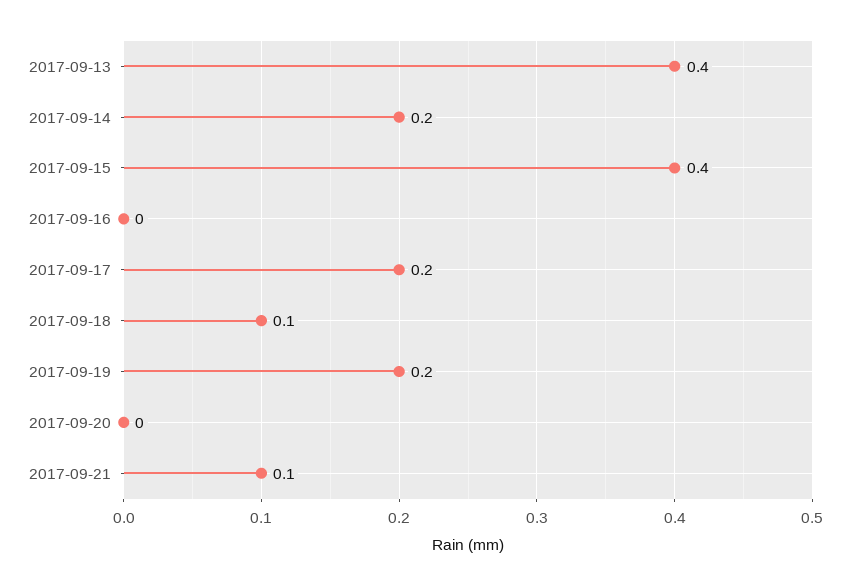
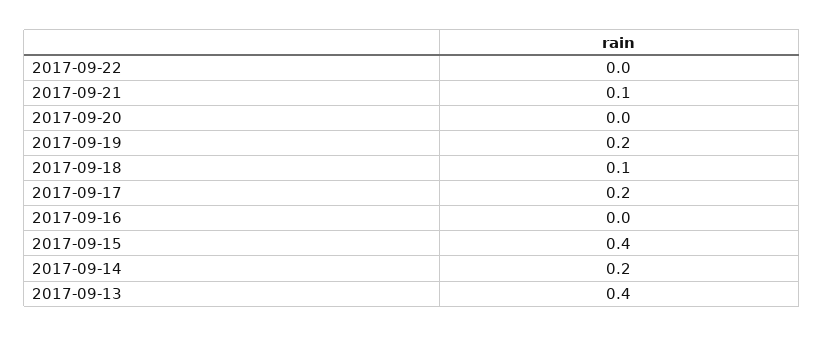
2017-09-22: none -> 0

